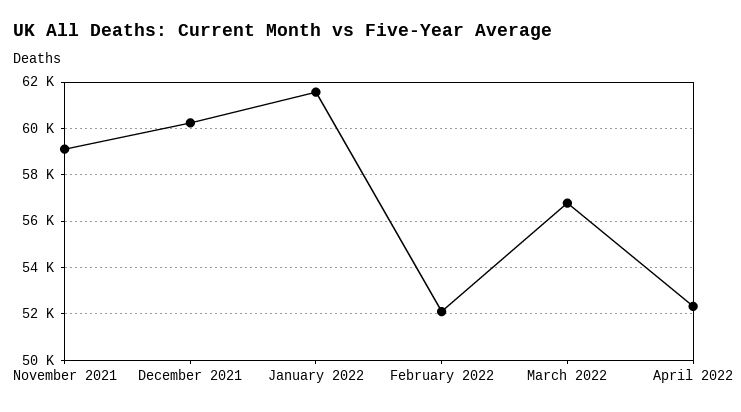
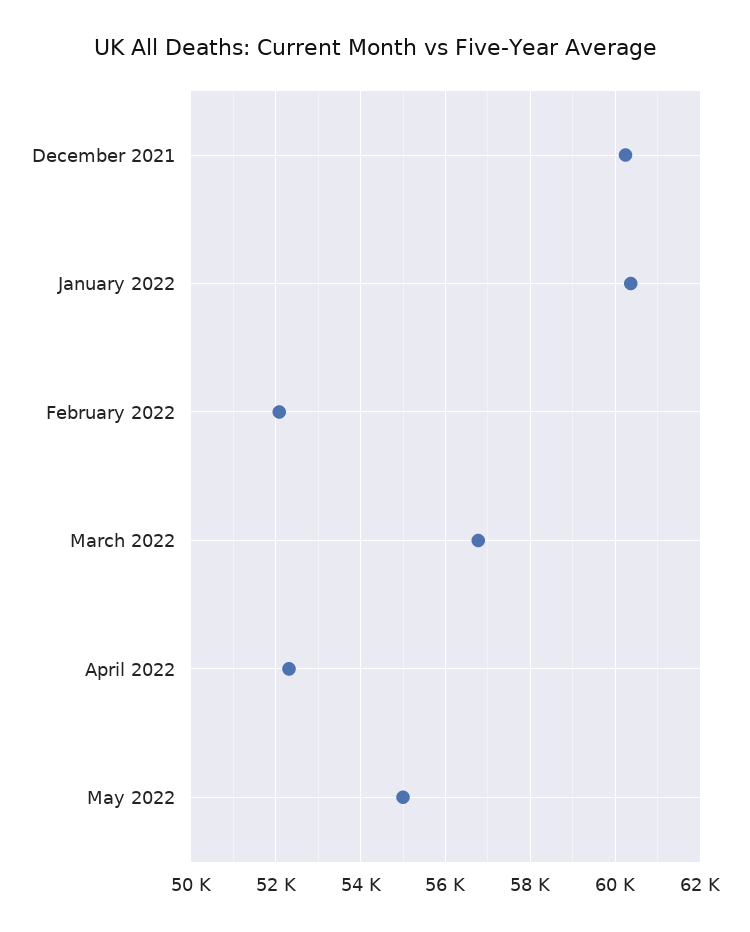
November 2021: 59000 -> none
January 2022: 61500 -> 60400
May 2022: none -> 55000

